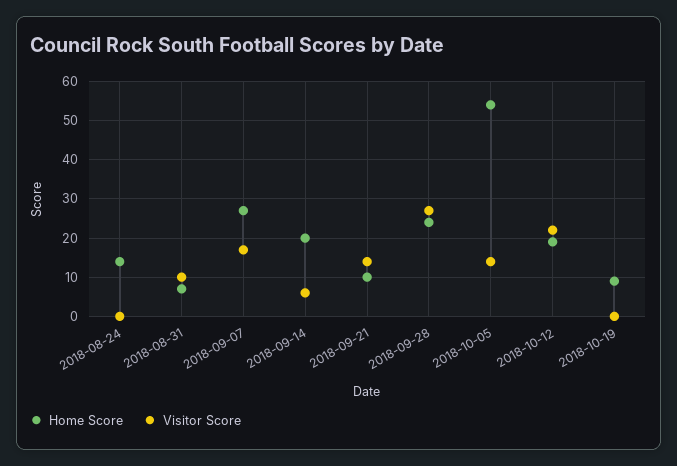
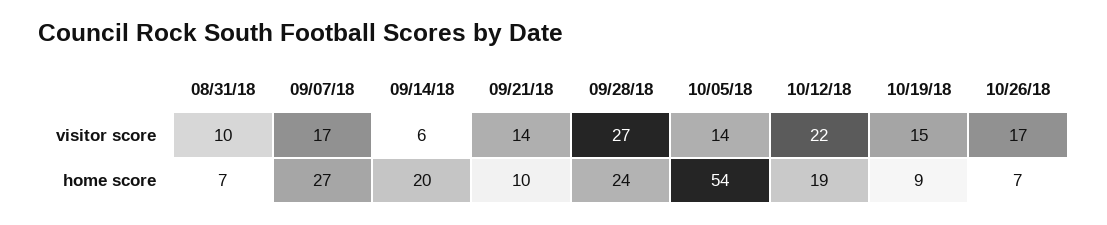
Home Score, 2018-08-24: 15 -> none
Visitor Score, 2018-08-24: 0 -> none
Visitor Score, 2018-10-19: 0 -> 15
Visitor Score, 10/26/18: none -> 17
Home Score, 10/26/18: none -> 7

